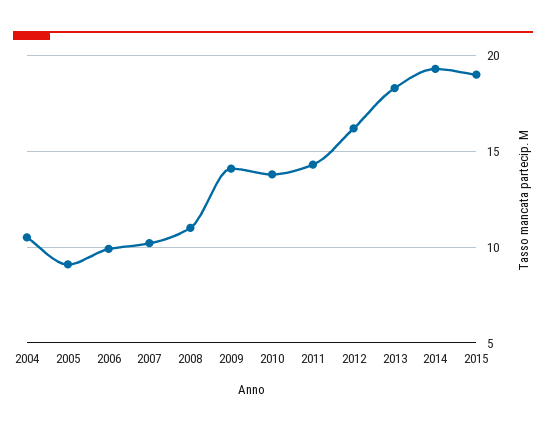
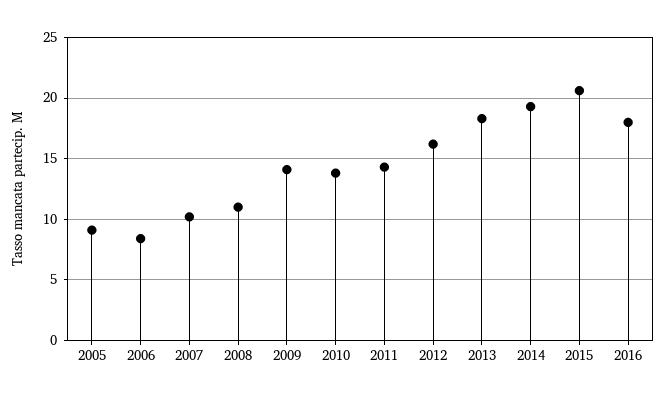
2004: 10.5 -> none
2006: 10 -> 8.5
2015: 19 -> 20.5
2016: none -> 18

